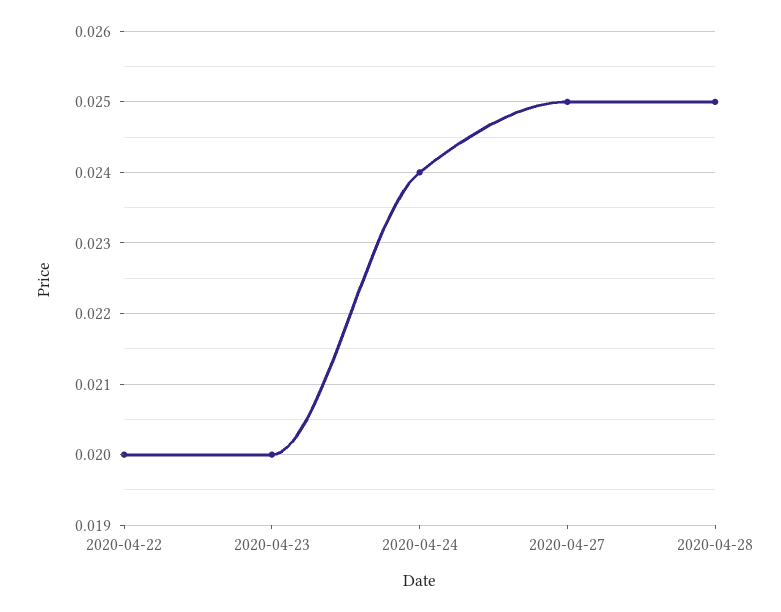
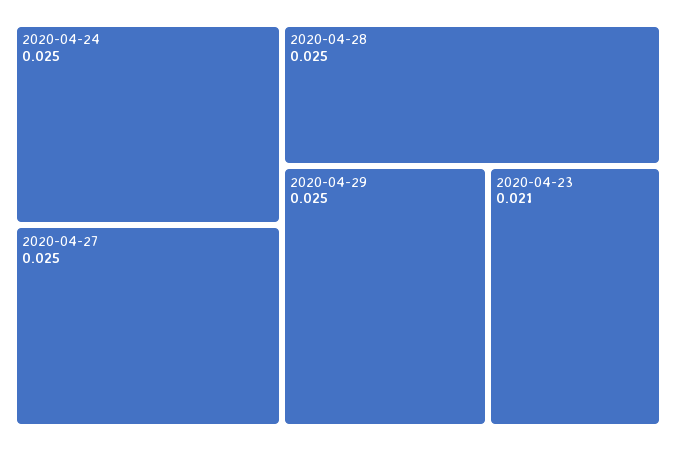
2020-04-22: 0.02 -> none
2020-04-23: 0.02 -> 0.021
2020-04-24: 0.024 -> 0.025
2020-04-29: none -> 0.025

